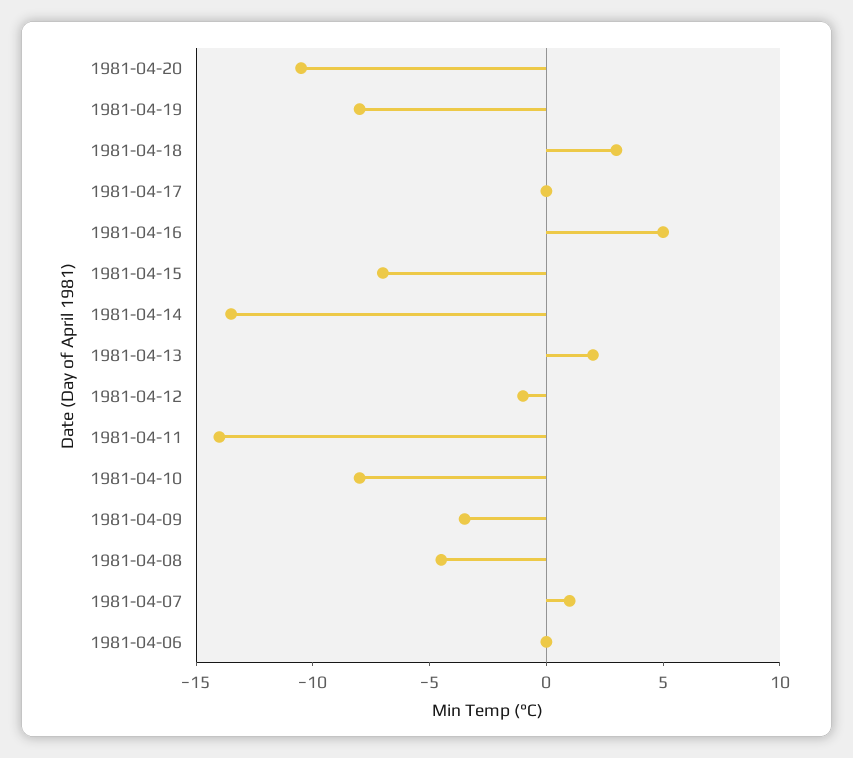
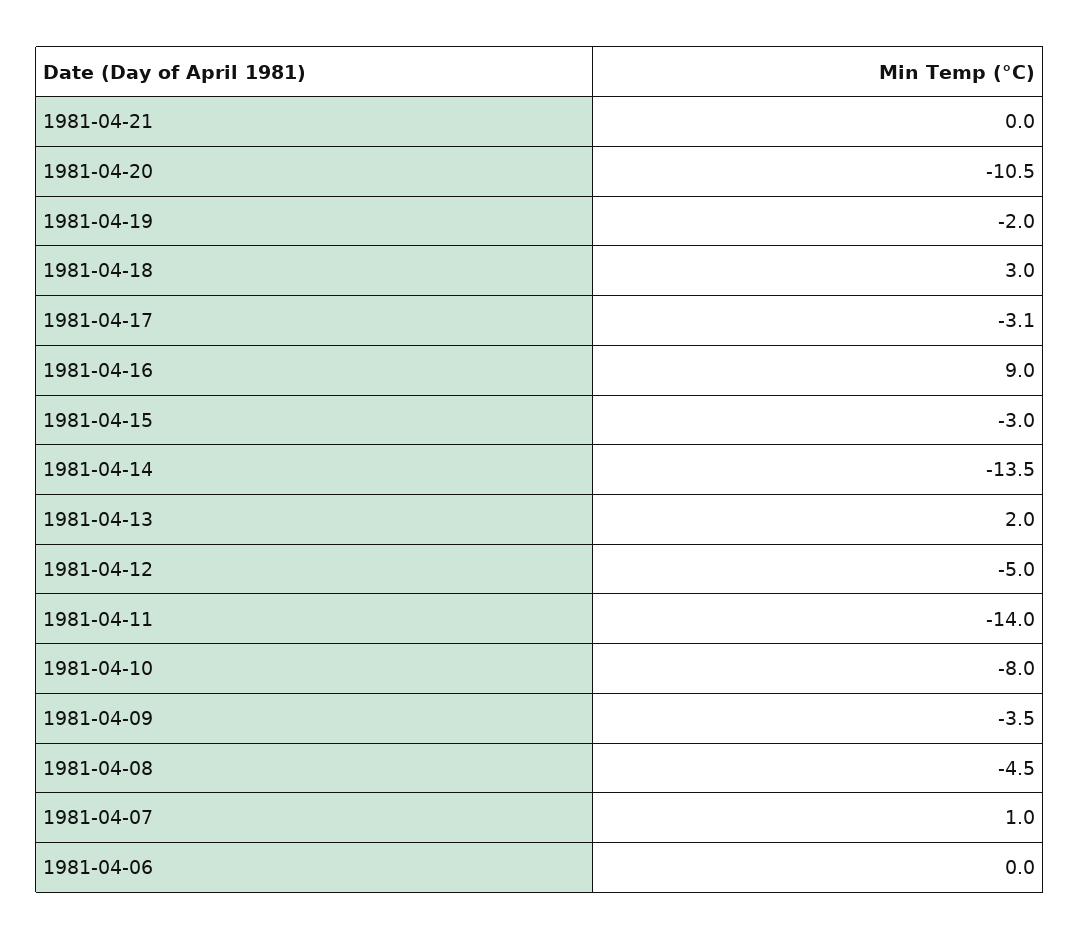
1981-04-19: -8 -> -2
1981-04-17: 0 -> -3.1
1981-04-16: 5 -> 9
1981-04-15: -7 -> -3
1981-04-12: -1 -> -5
1981-04-21: none -> 0

